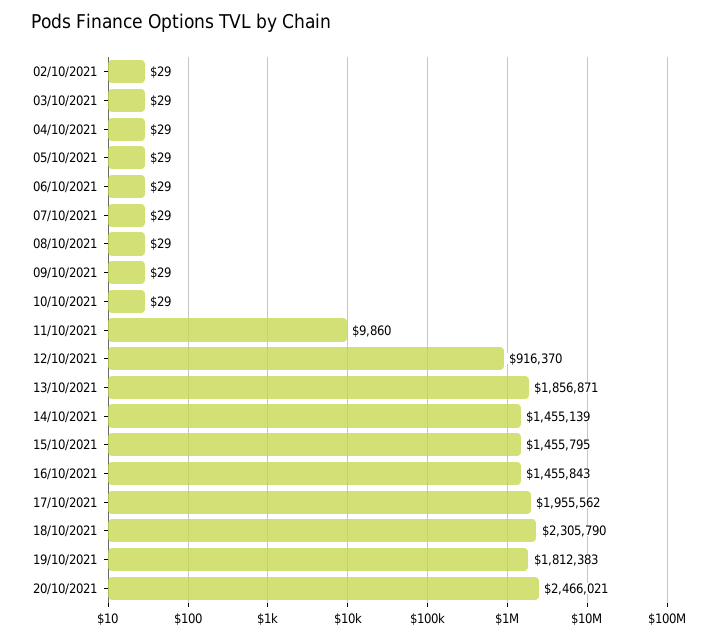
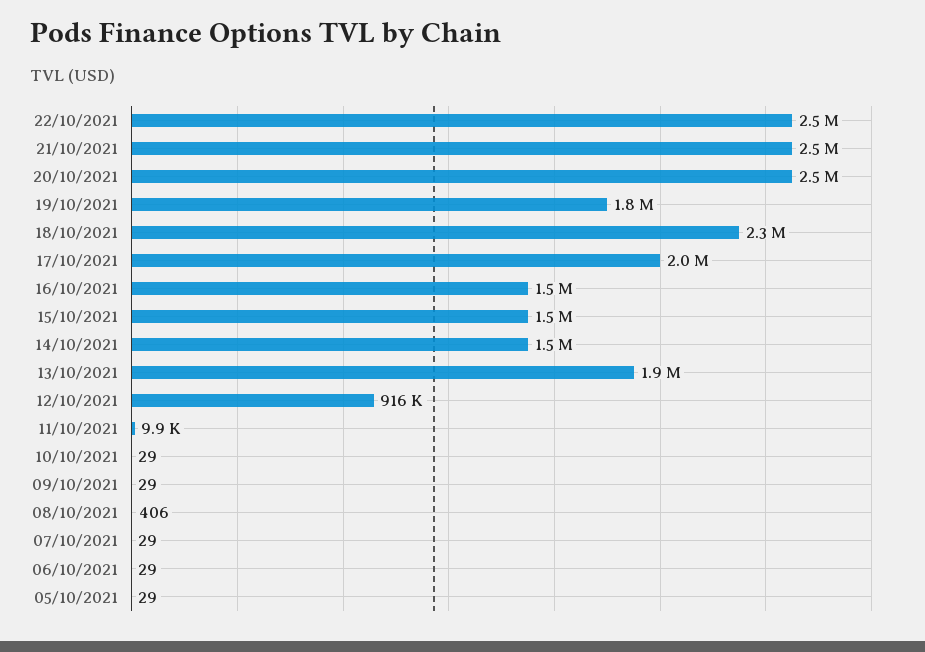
02/10/2021: 29 -> none
03/10/2021: 29 -> none
04/10/2021: 29 -> none
08/10/2021: 29 -> 406
22/10/2021: none -> 2500000
21/10/2021: none -> 2500000

